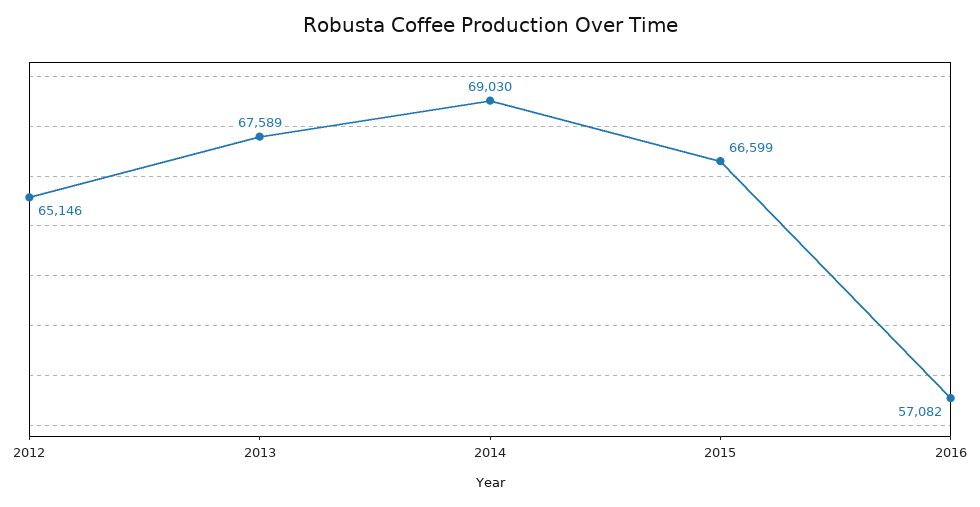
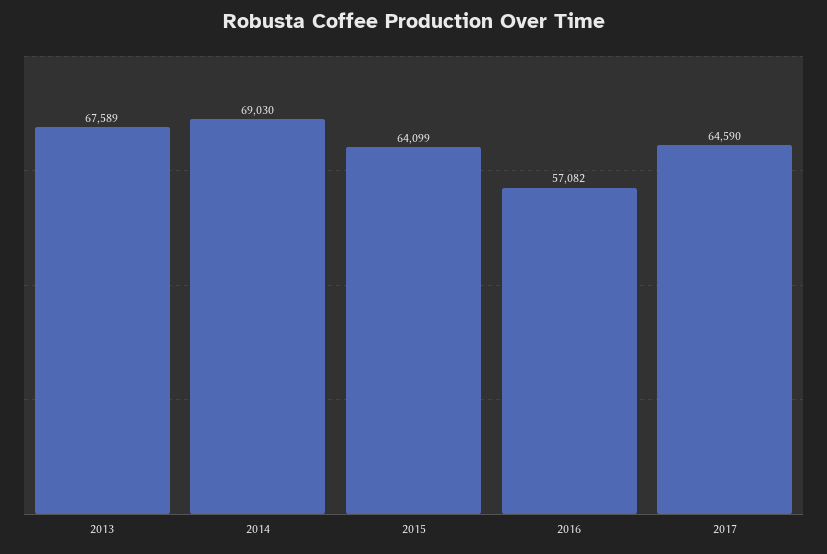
2012: 65146 -> none
2015: 66599 -> 64099
2017: none -> 64590

